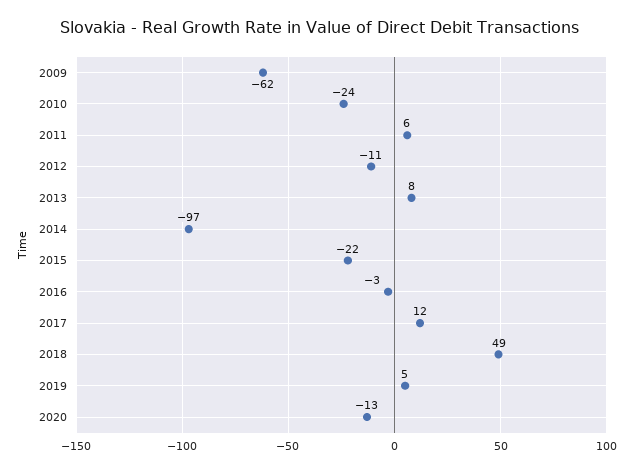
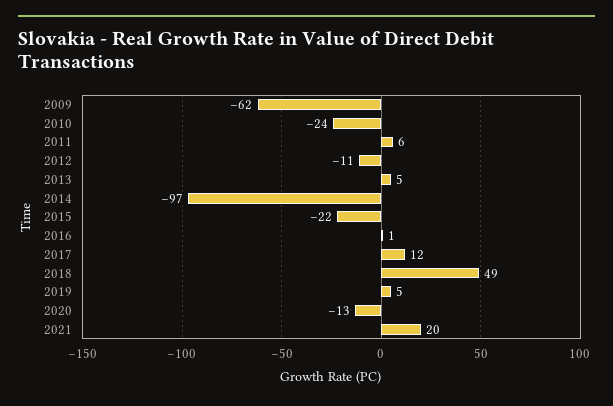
2013: 8 -> 5
2016: -3 -> 1
2021: none -> 20

